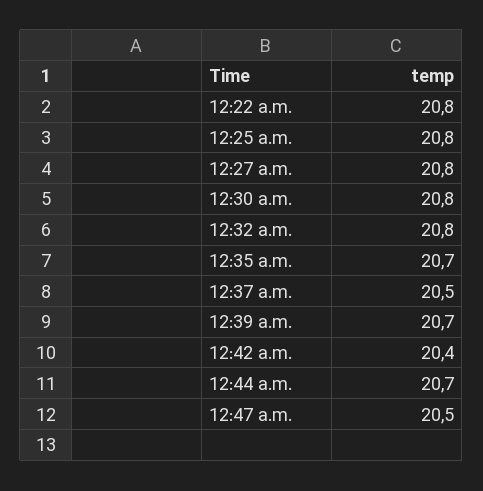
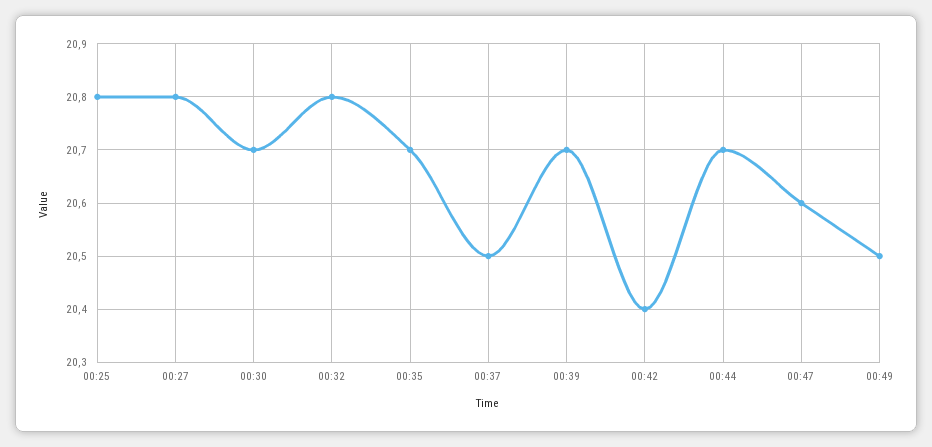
12:22 a.m.: 20.8 -> none
12:30 a.m.: 20.8 -> 20.7
12:47 a.m.: 20.5 -> 20.6
00:49: none -> 20.5

